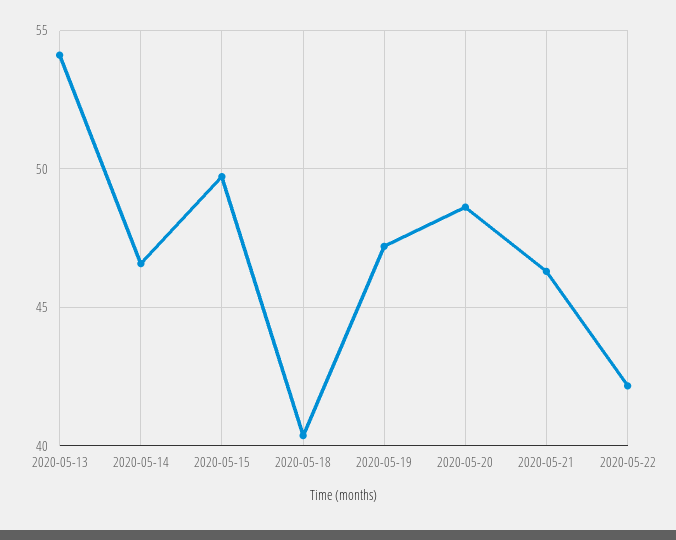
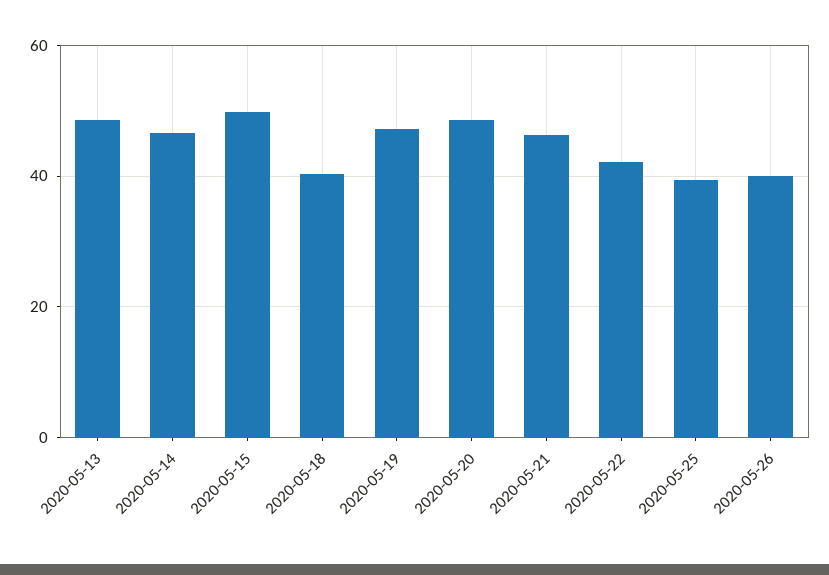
2020-05-13: 54 -> 48
2020-05-25: none -> 40
2020-05-26: none -> 40

